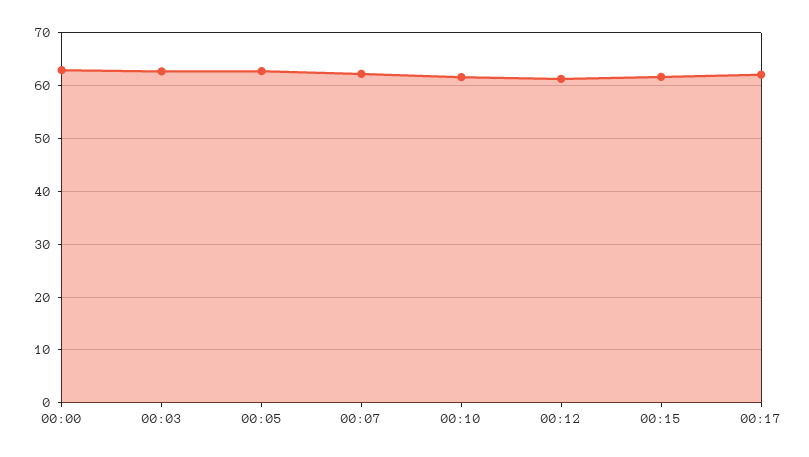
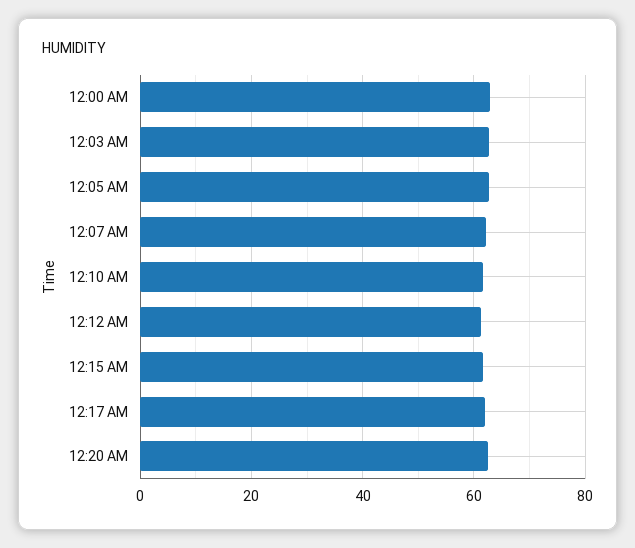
12:20 AM: none -> 62

